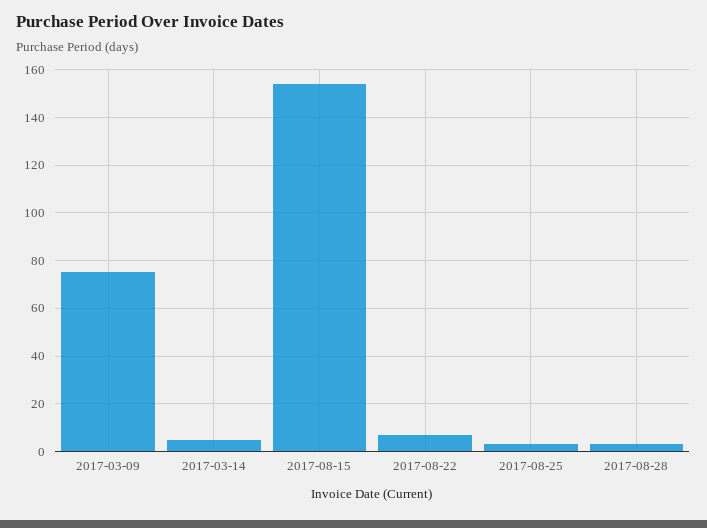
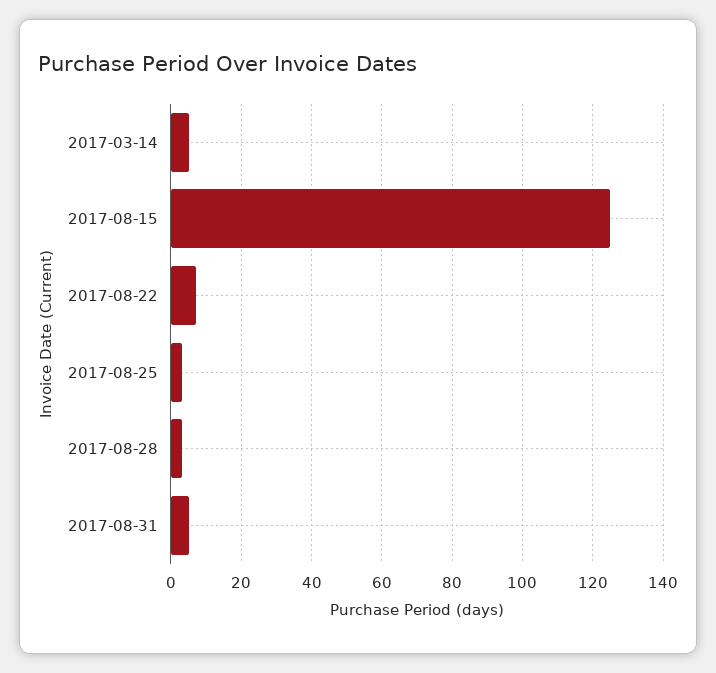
2017-03-09: 75 -> none
2017-08-15: 155 -> 125
2017-08-31: none -> 5

